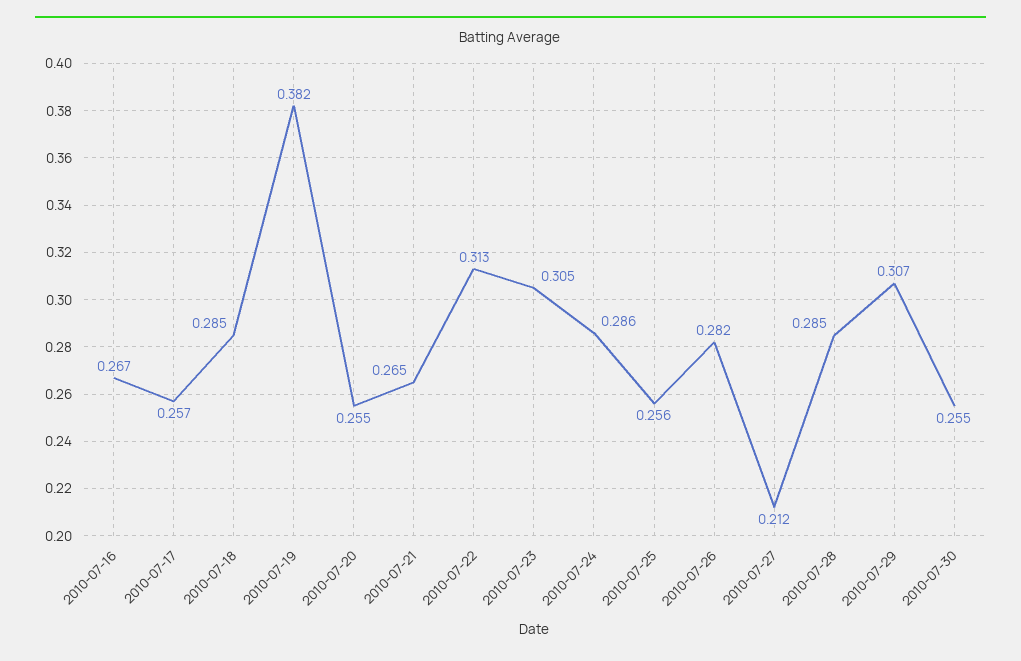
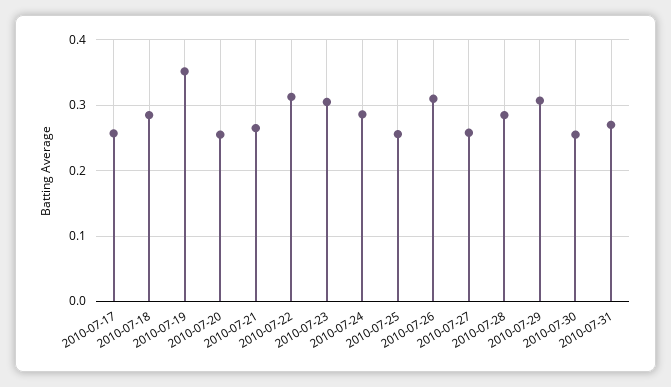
2010-07-16: 0.267 -> none
2010-07-19: 0.382 -> 0.35
2010-07-26: 0.282 -> 0.31
2010-07-27: 0.212 -> 0.26
2010-07-31: none -> 0.27

